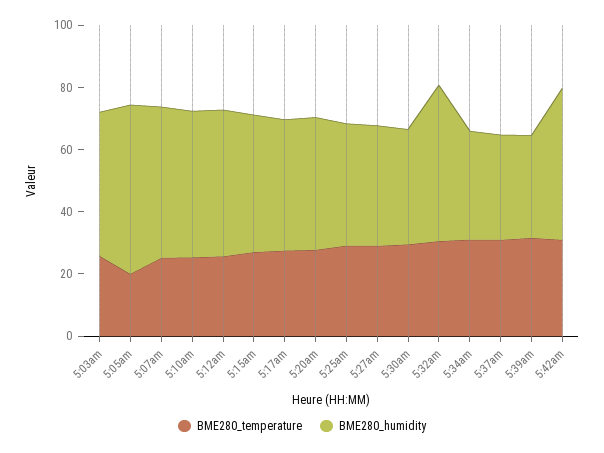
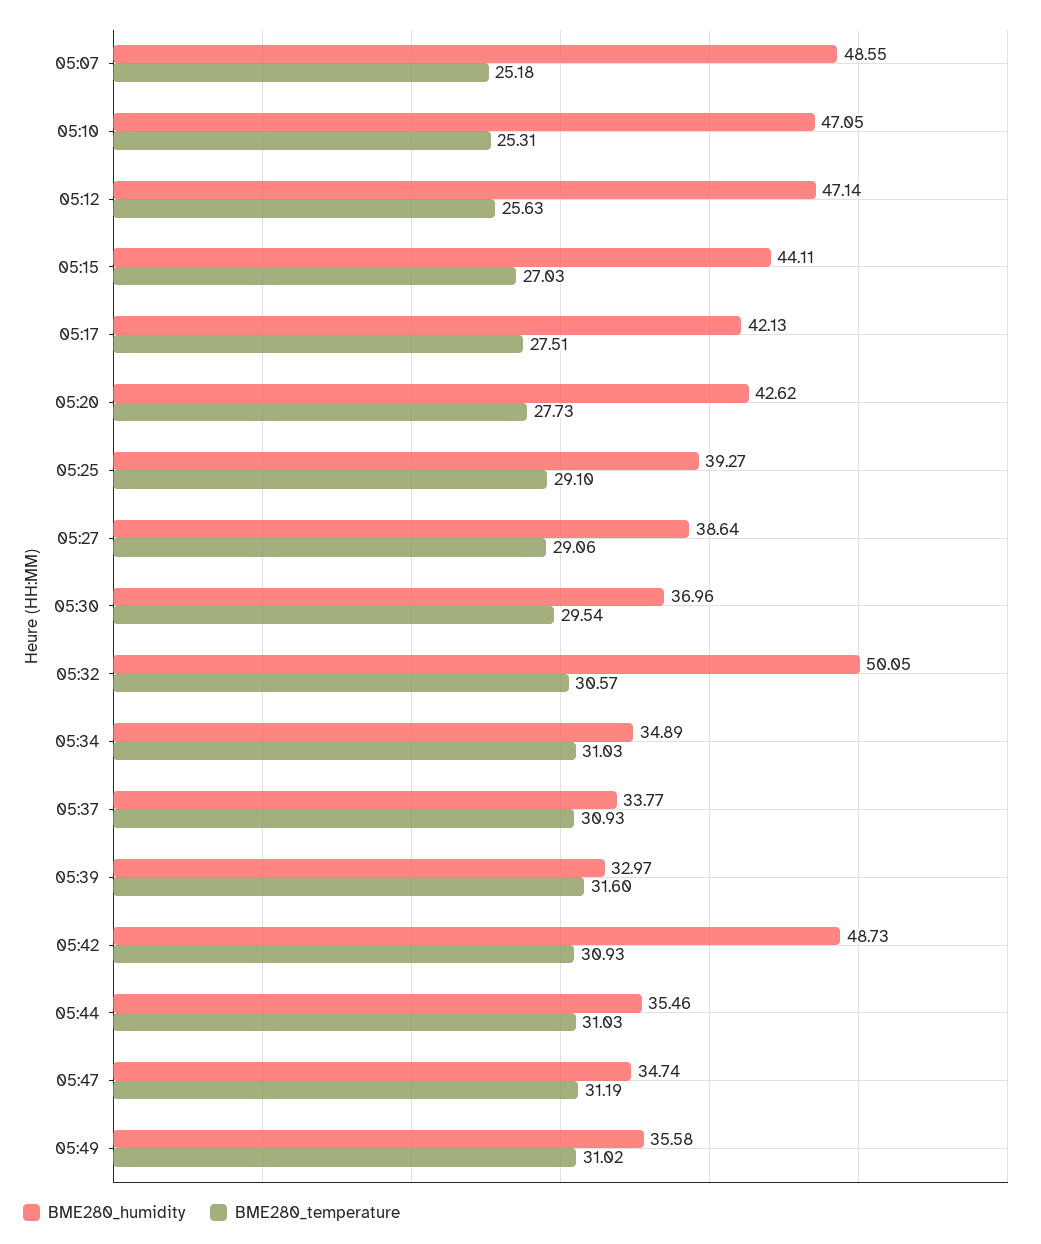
BME280_temperature, 5:03am: 25 -> none
BME280_humidity, 5:03am: 45 -> none
BME280_temperature, 5:05am: 20 -> none
BME280_humidity, 5:05am: 55 -> none
BME280_humidity, 05:44: none -> 35.46
BME280_temperature, 05:44: none -> 31.03
BME280_humidity, 05:47: none -> 34.74
BME280_temperature, 05:47: none -> 31.19
BME280_humidity, 05:49: none -> 35.58
BME280_temperature, 05:49: none -> 31.02

